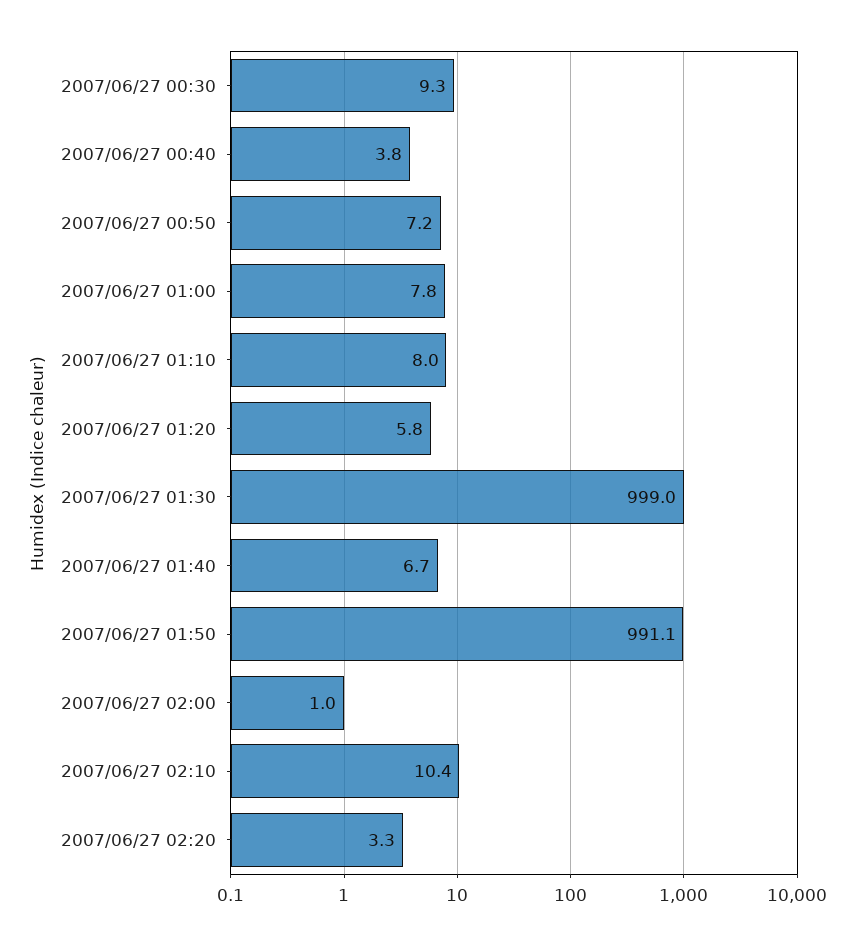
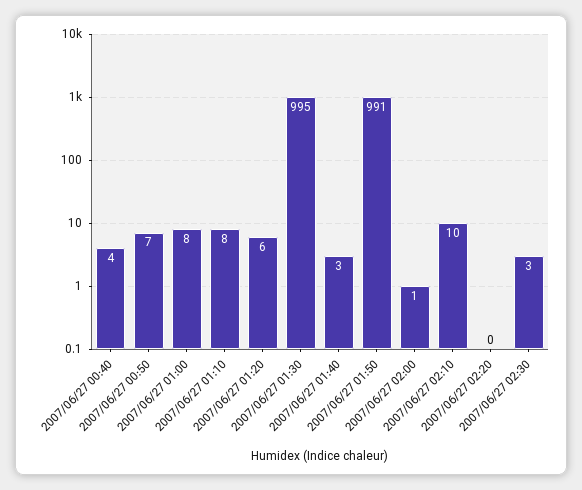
2007/06/27 00:30: 9.3 -> none
2007/06/27 01:30: 999 -> 995
2007/06/27 01:40: 6.7 -> 3
2007/06/27 02:20: 3.3 -> 0
2007/06/27 02:30: none -> 3

